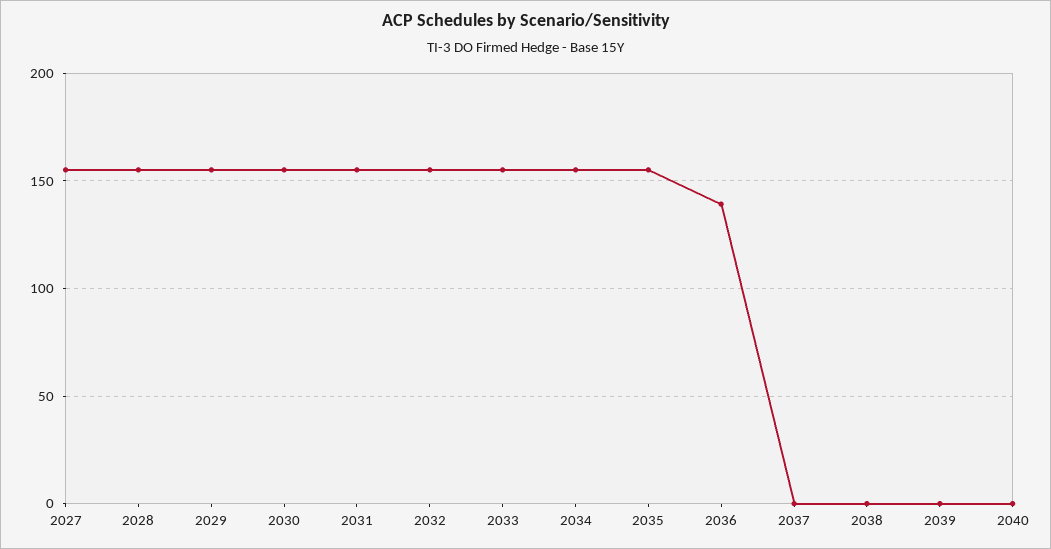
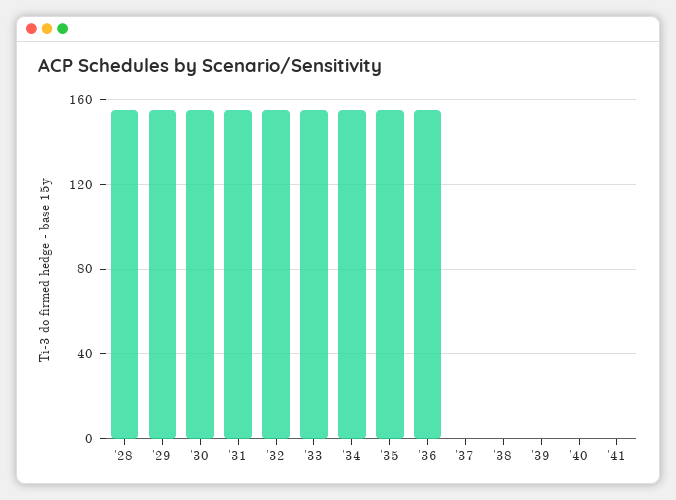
2027: 155 -> none
2036: 140 -> 155
'41: none -> 0

